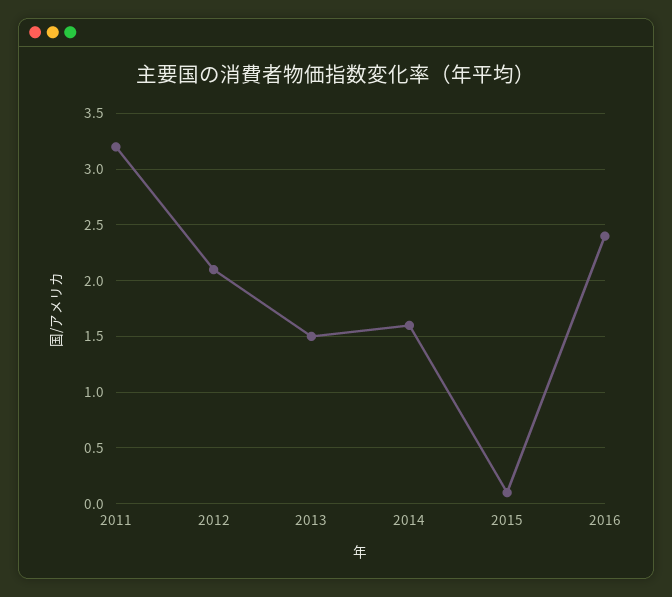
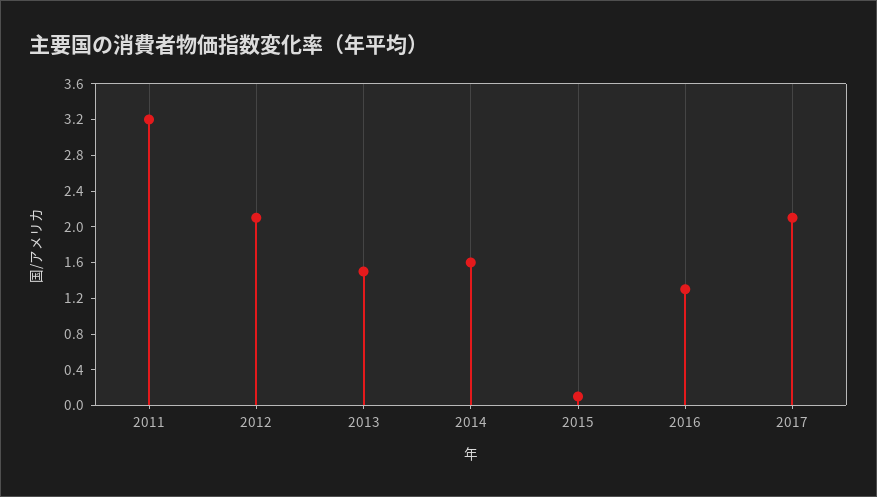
2016: 2.4 -> 1.3
2017: none -> 2.1

